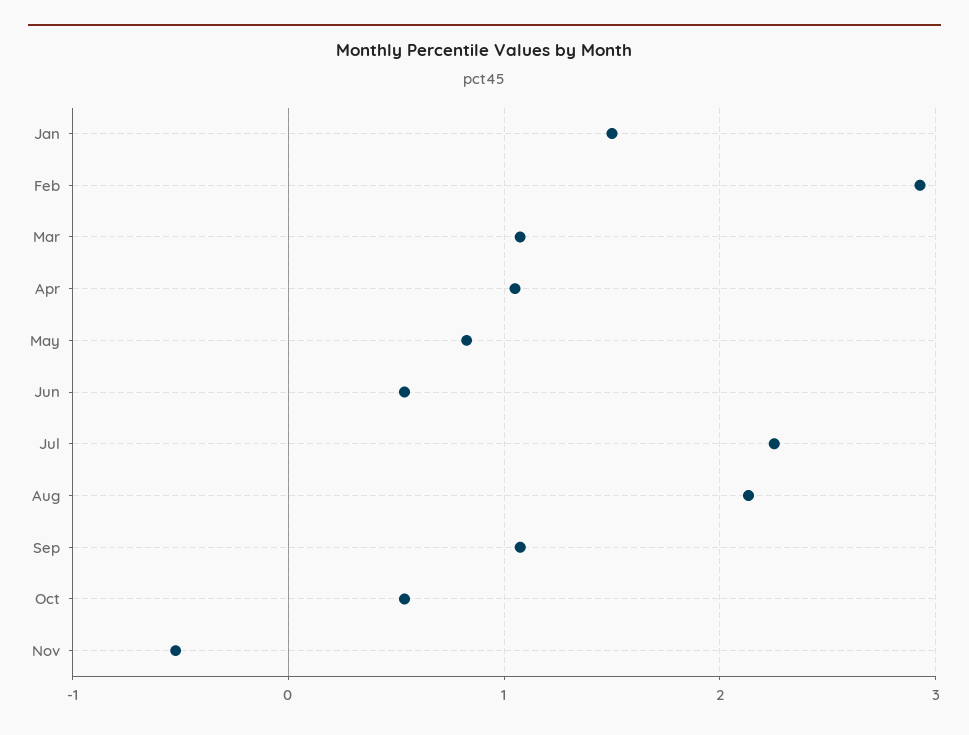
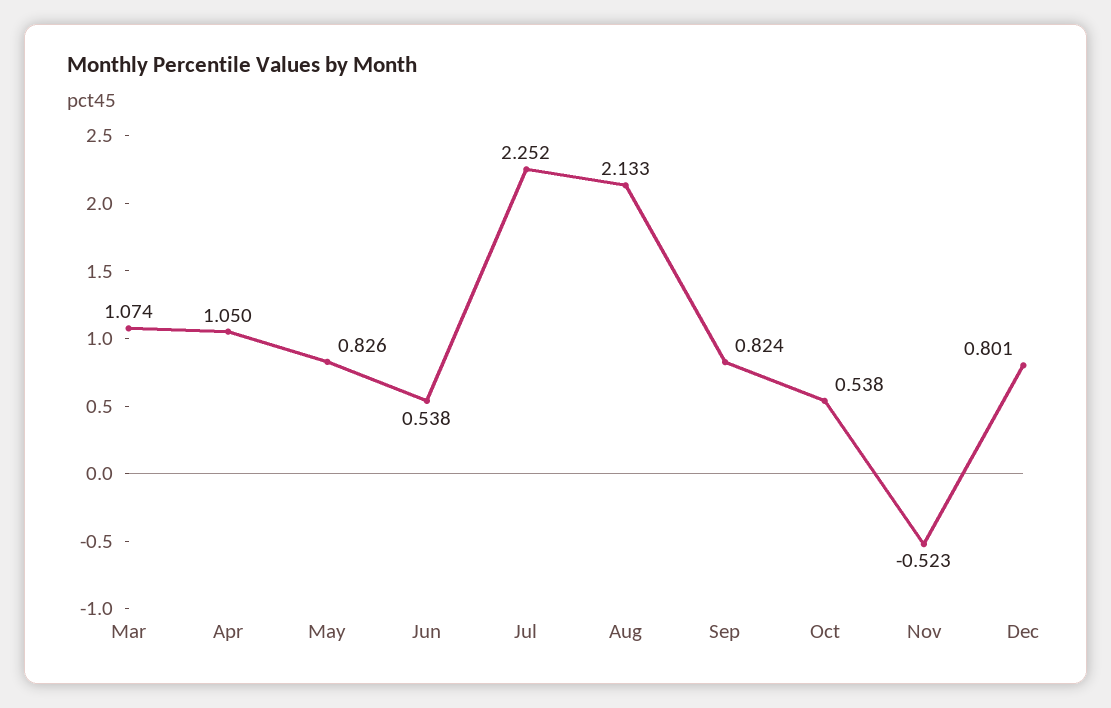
Jan: 1.5 -> none
Feb: 2.9 -> none
Sep: 1.1 -> 0.824
Dec: none -> 0.801

